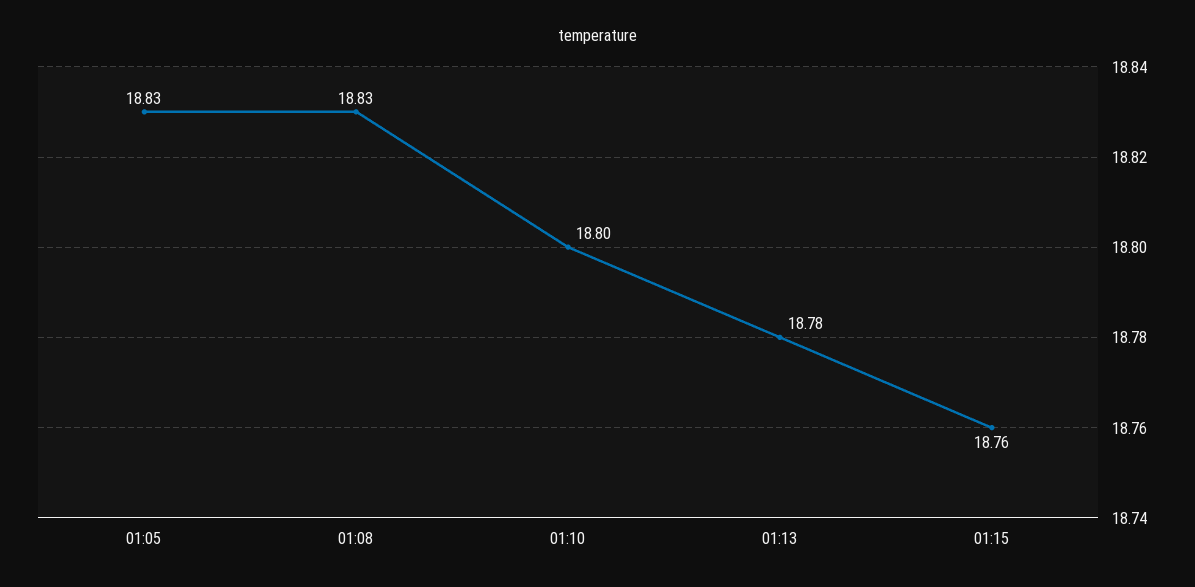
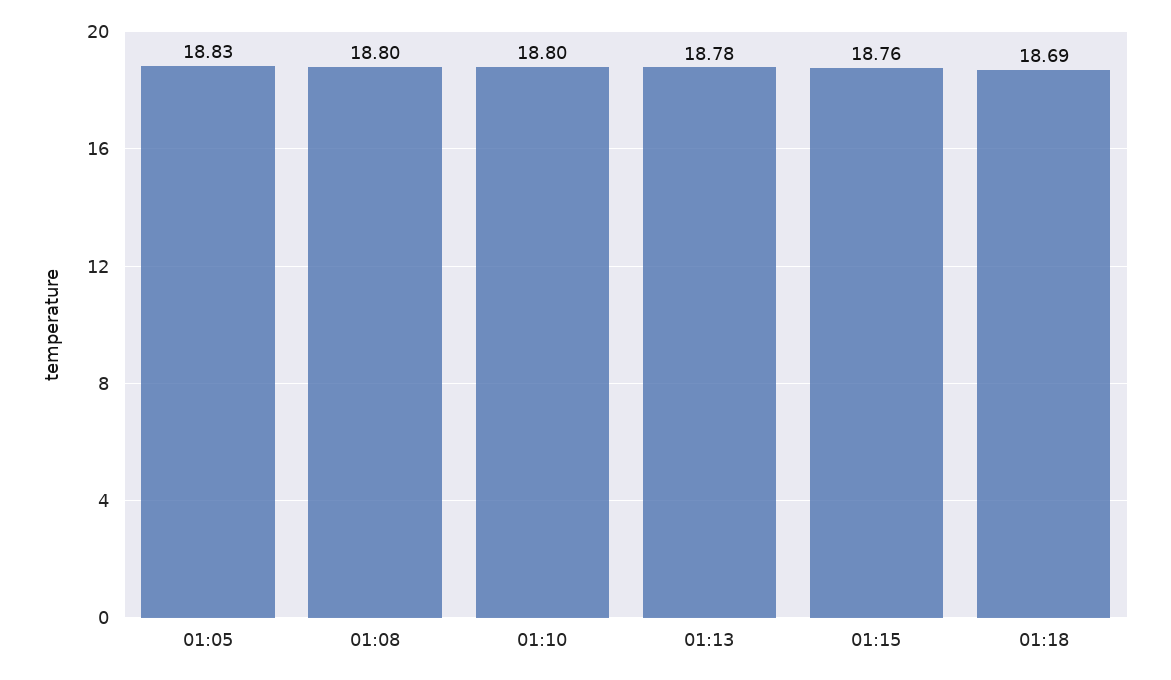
01:08: 18.83 -> 18.8
01:18: none -> 18.69

